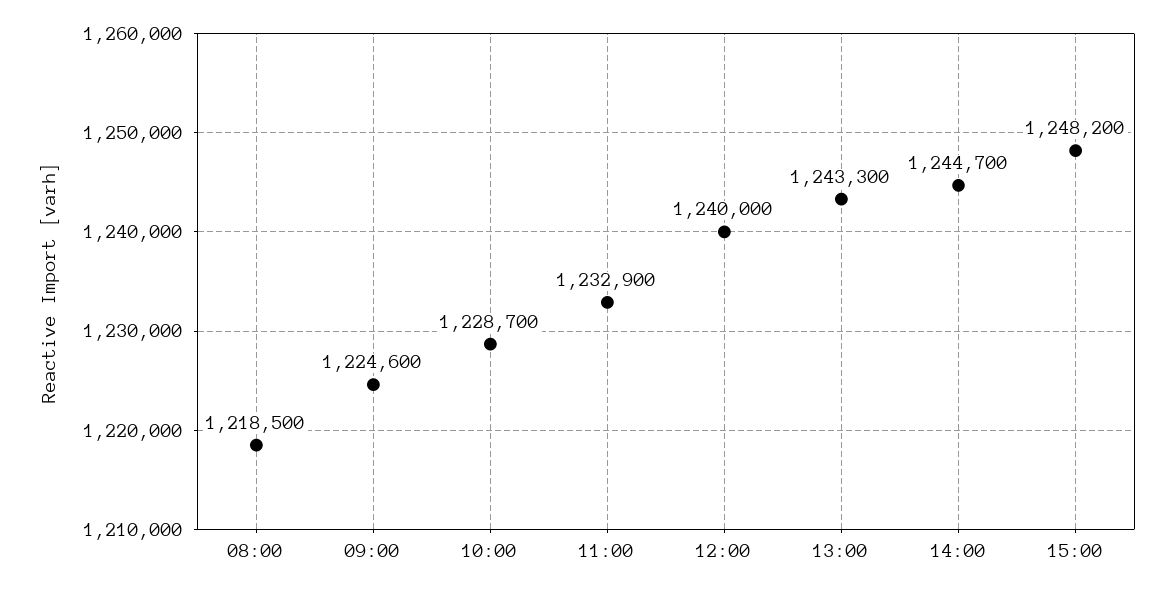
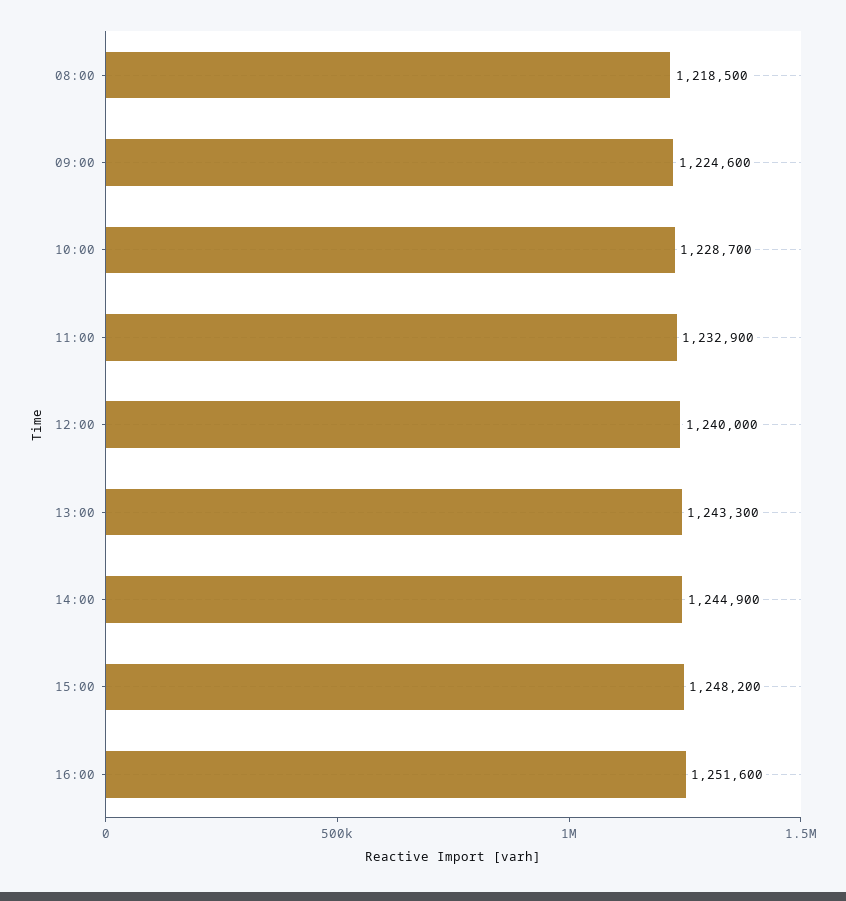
14:00: 1244700 -> 1244900
16:00: none -> 1251600

